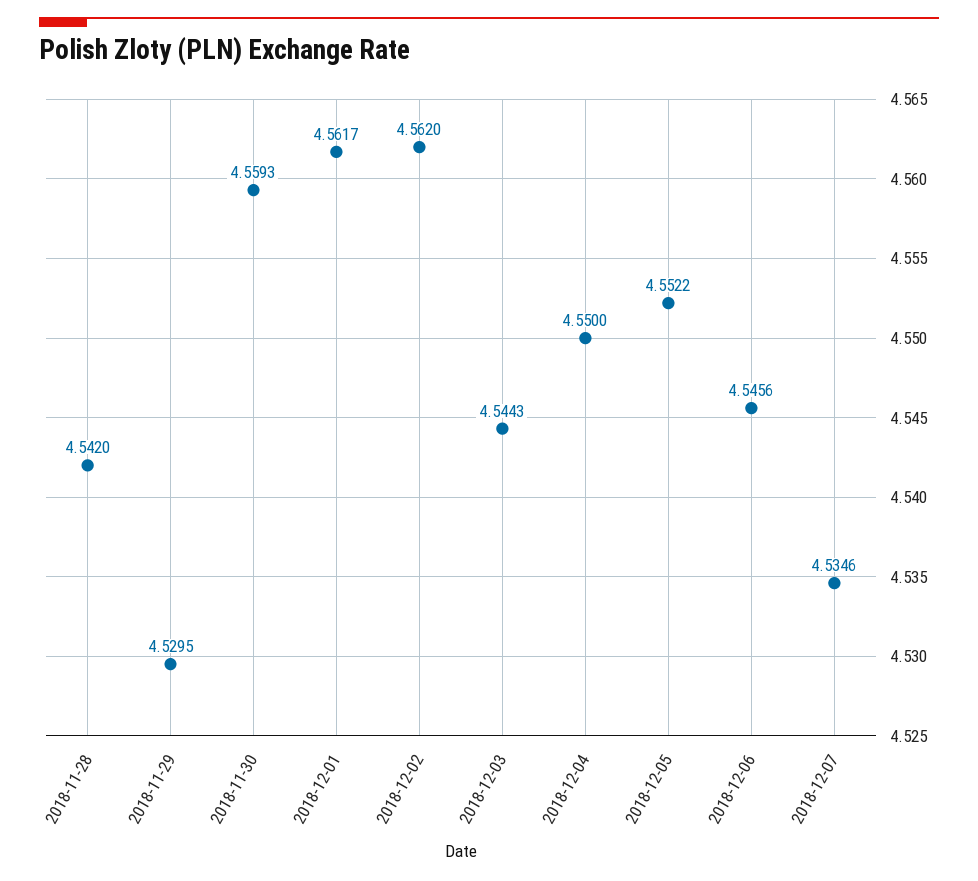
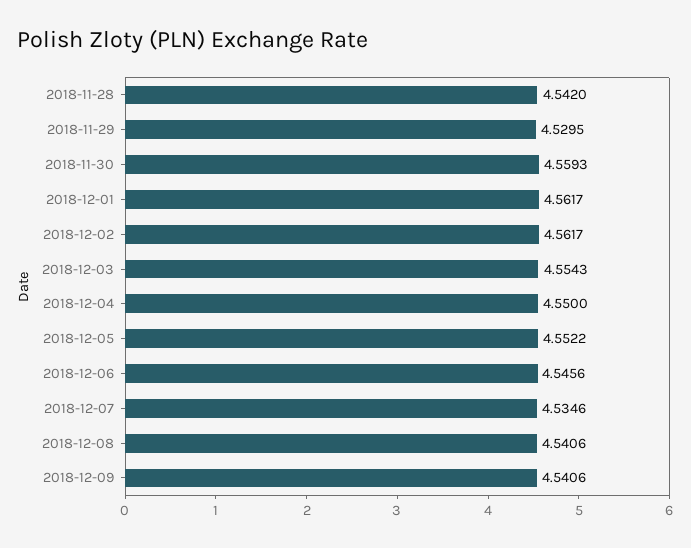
2018-12-02: 4.562 -> 4.5617
2018-12-03: 4.5443 -> 4.5543
2018-12-08: none -> 4.5406
2018-12-09: none -> 4.5406

